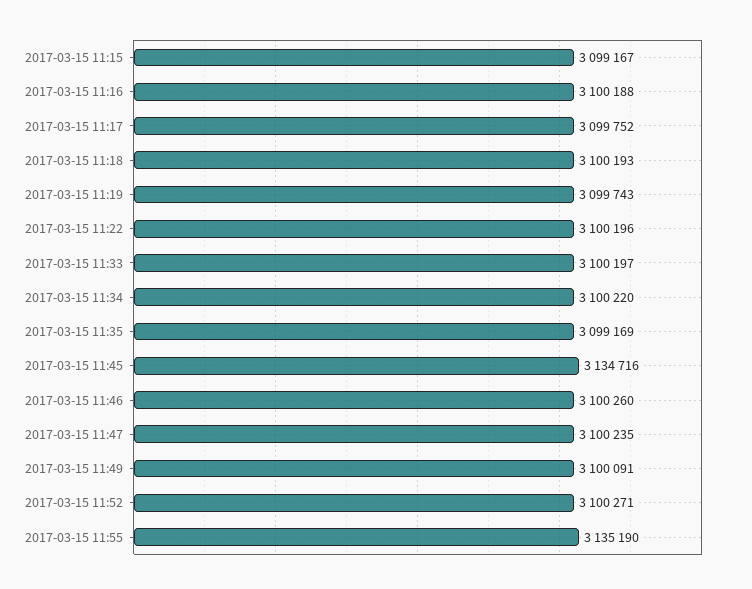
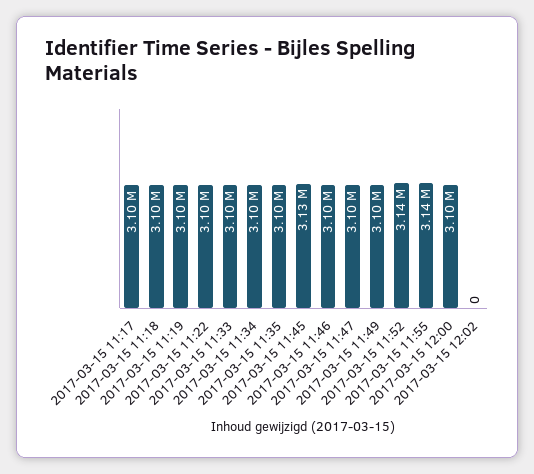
2017-03-15 11:15: 3099167 -> none
2017-03-15 11:16: 3100188 -> none
2017-03-15 11:52: 3100271 -> 3140000
2017-03-15 12:00: none -> 3100000
2017-03-15 12:02: none -> 0

